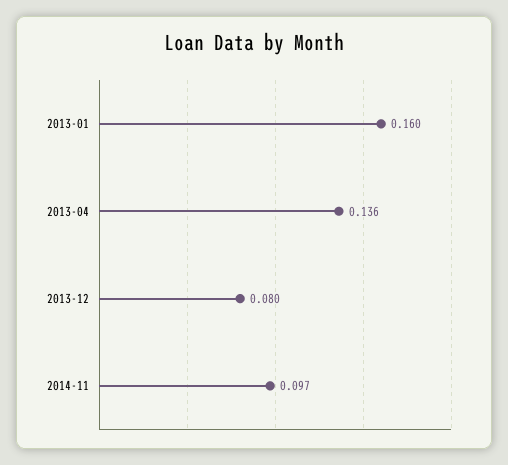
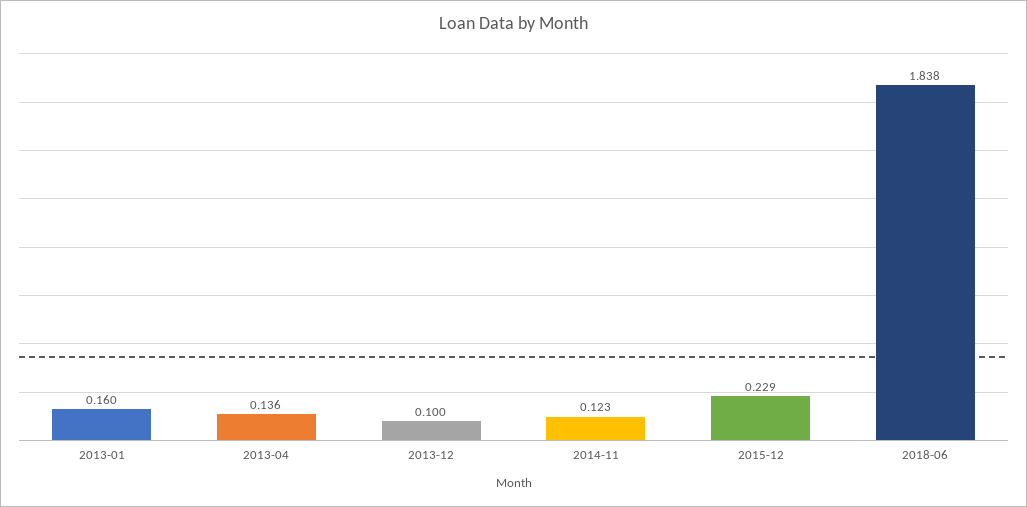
2013-12: 0.08 -> 0.1
2014-11: 0.097 -> 0.123
2015-12: none -> 0.229
2018-06: none -> 1.838

